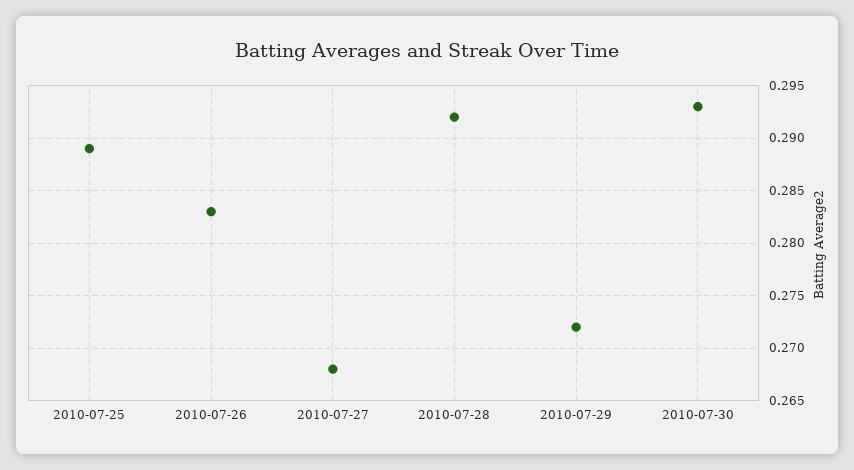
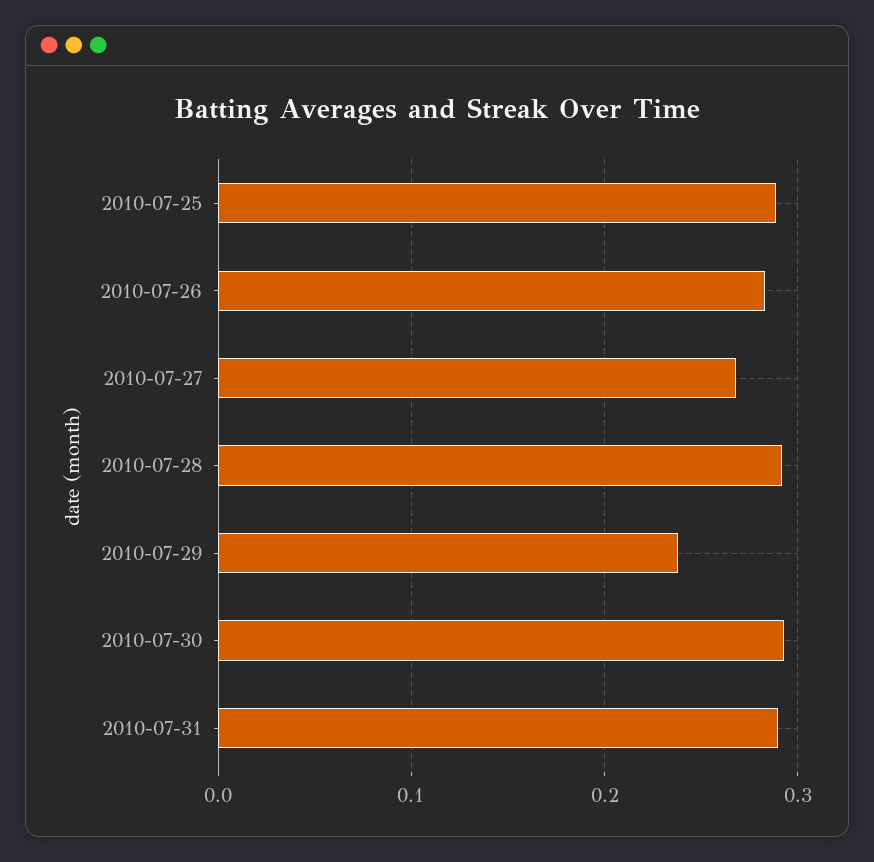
2010-07-29: 0.272 -> 0.24
2010-07-31: none -> 0.29

